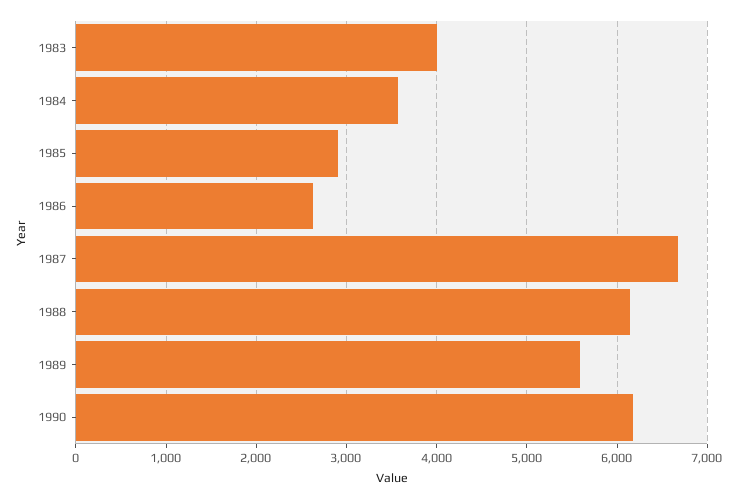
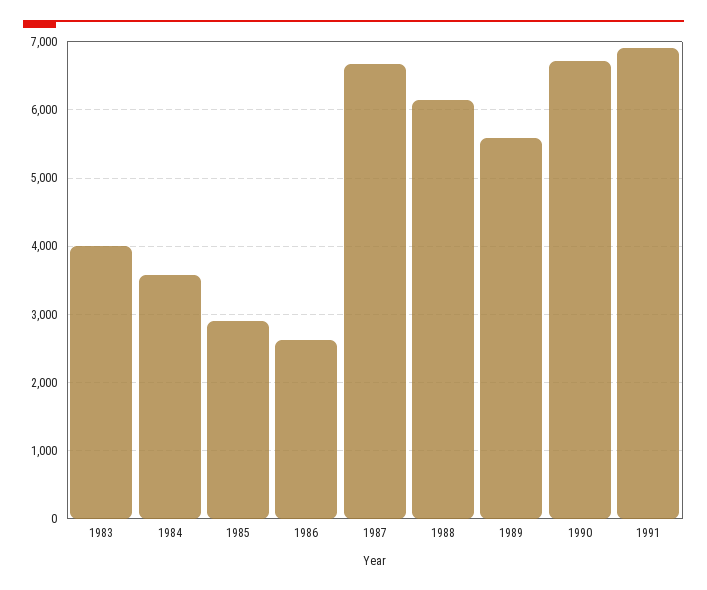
1990: 6200 -> 6700
1991: none -> 6900

